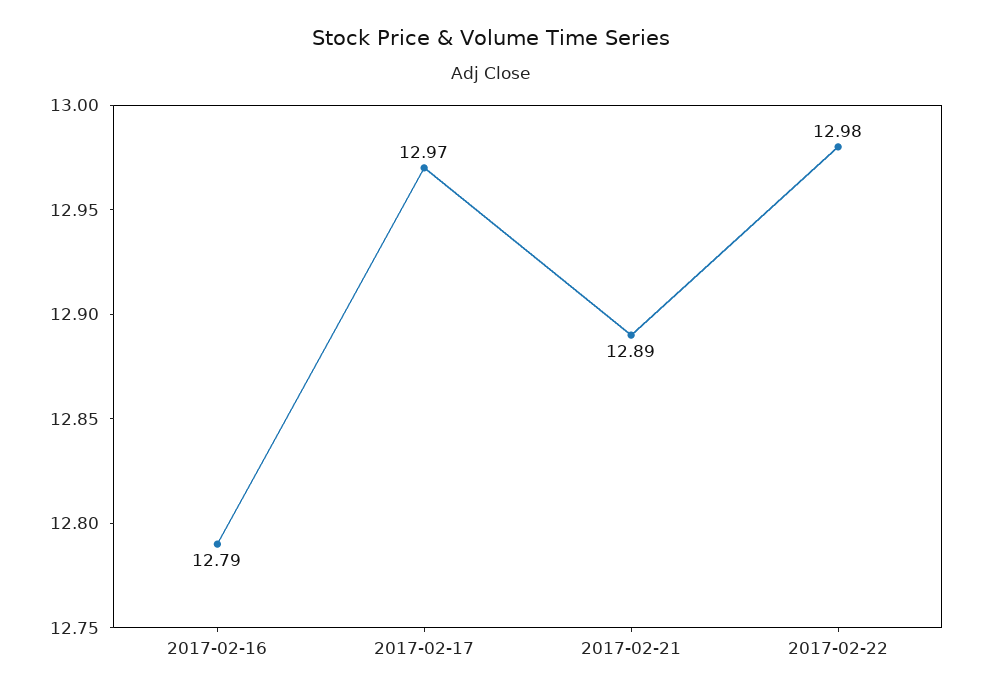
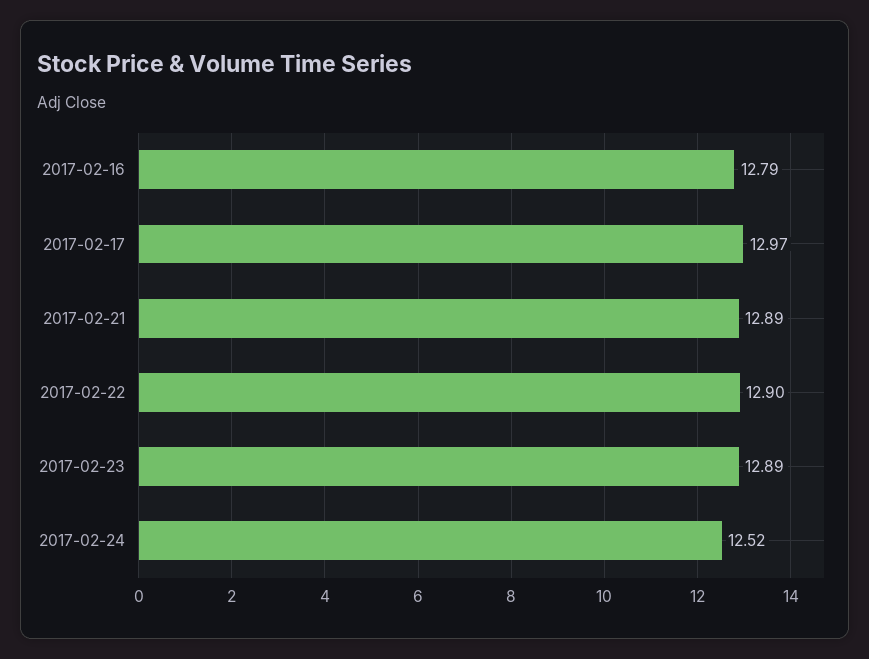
2017-02-22: 12.98 -> 12.9
2017-02-23: none -> 12.89
2017-02-24: none -> 12.52

